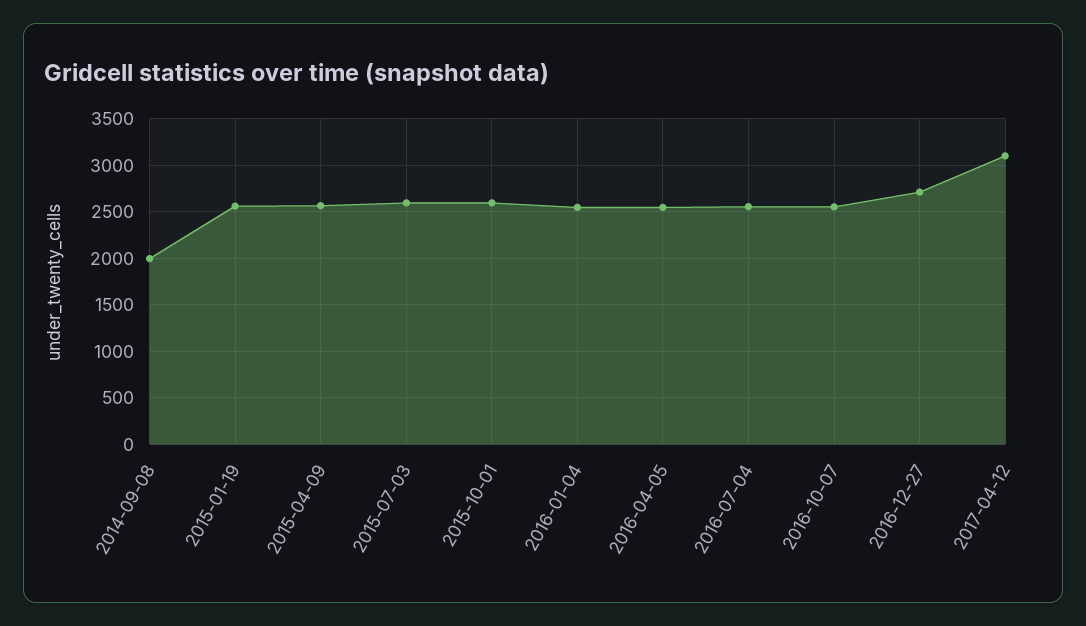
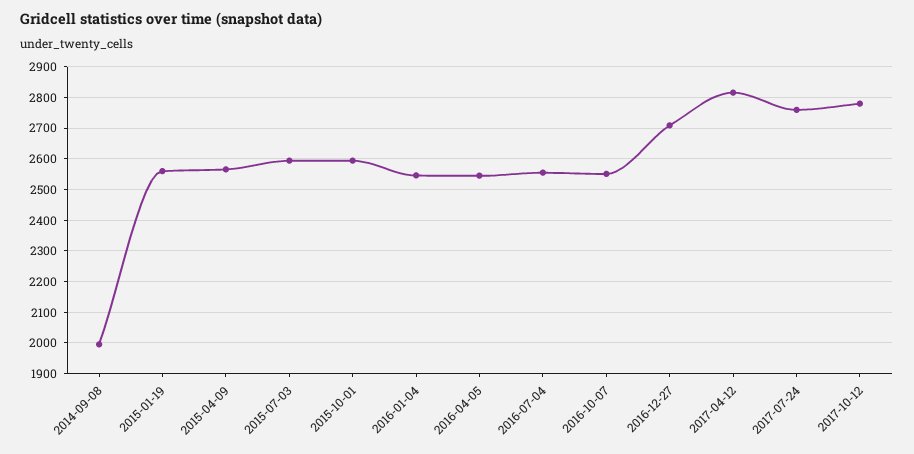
2017-04-12: 3100 -> 2820
2017-07-24: none -> 2760
2017-10-12: none -> 2780

